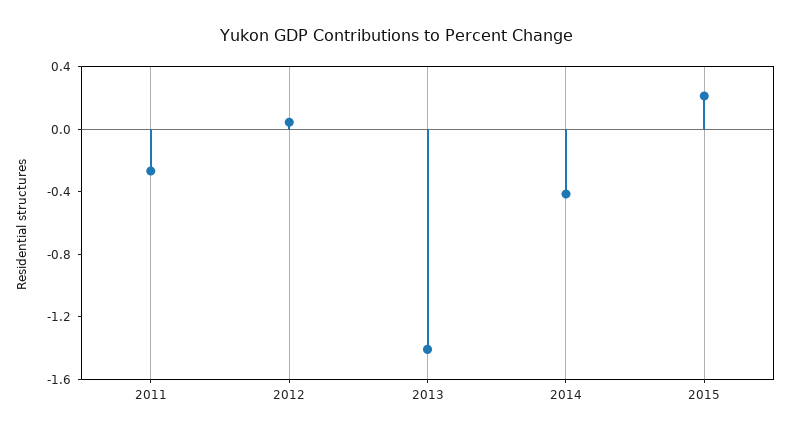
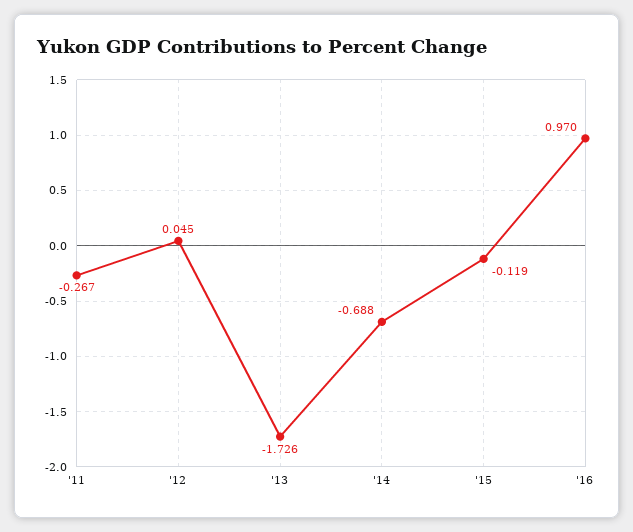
2013: -1.4 -> -1.726
2014: -0.4 -> -0.688
2015: 0.2 -> -0.119
'16: none -> 0.97

